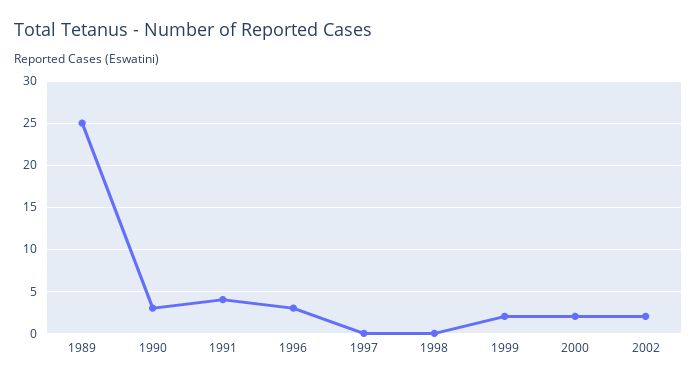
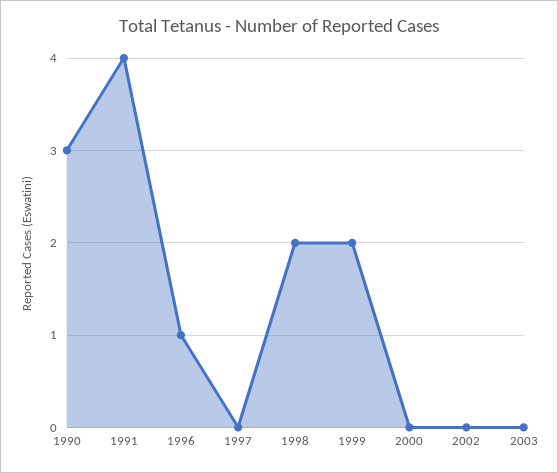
1989: 25 -> none
1996: 3 -> 1
1998: 0 -> 2
2000: 2 -> 0
2002: 2 -> 0
2003: none -> 0

